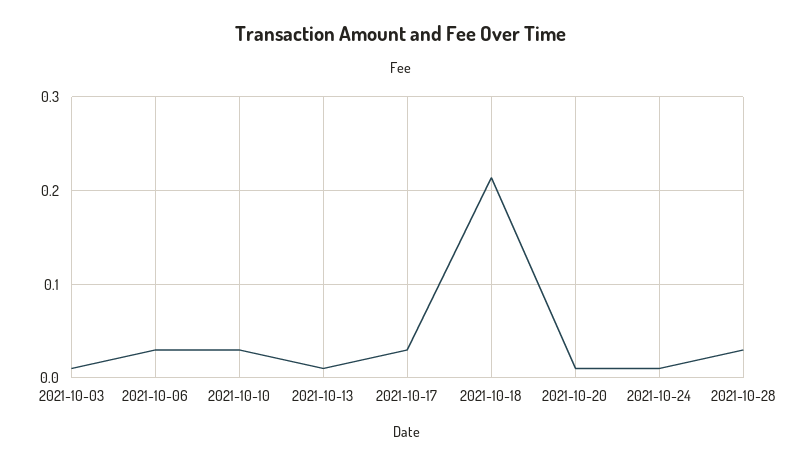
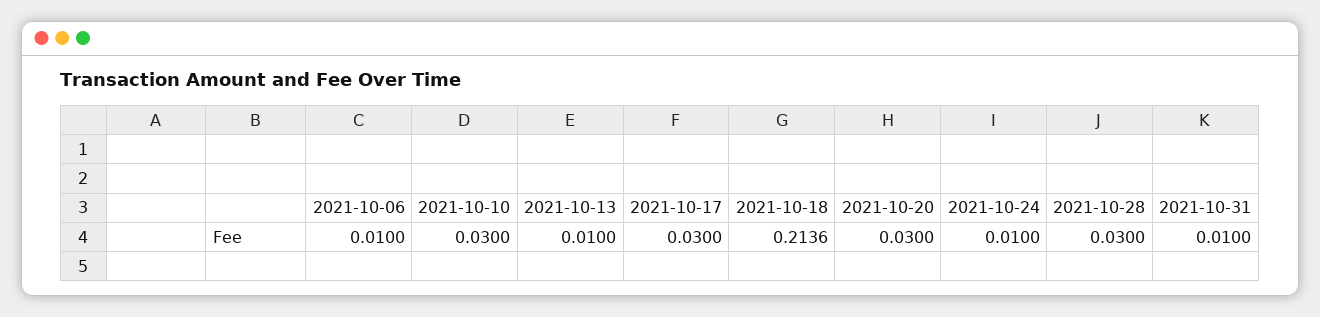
2021-10-03: 0.01 -> none
2021-10-06: 0.03 -> 0.01
2021-10-20: 0.01 -> 0.03
2021-10-31: none -> 0.01

